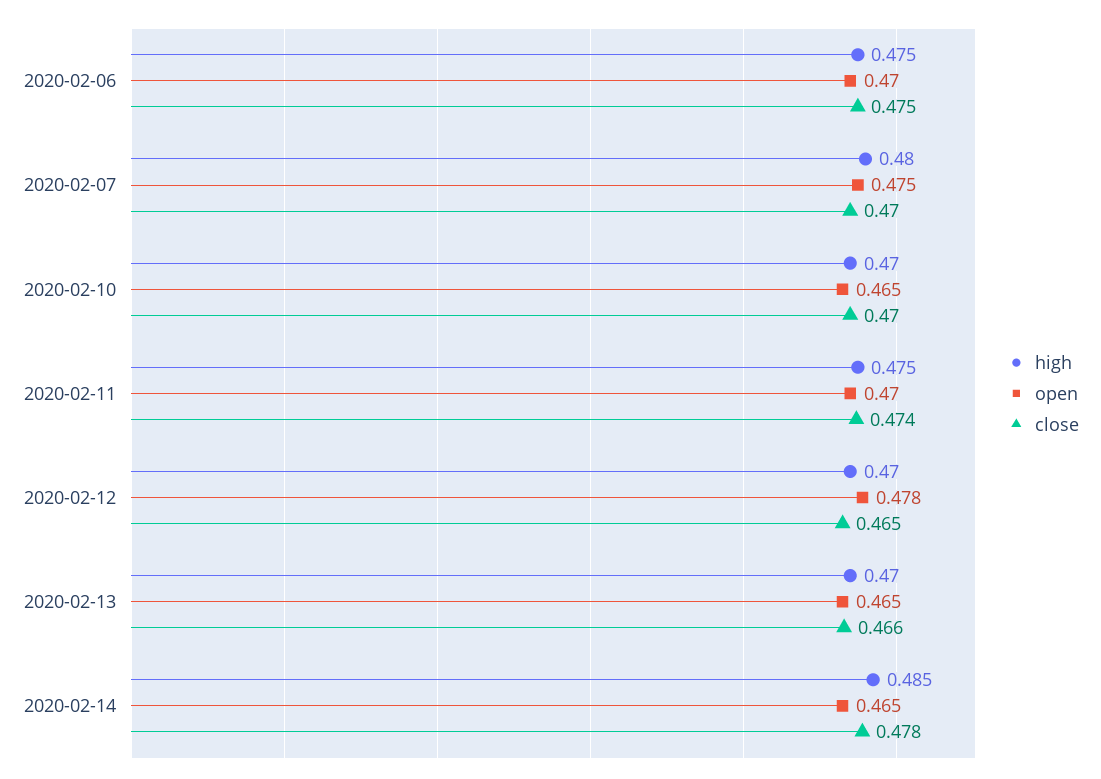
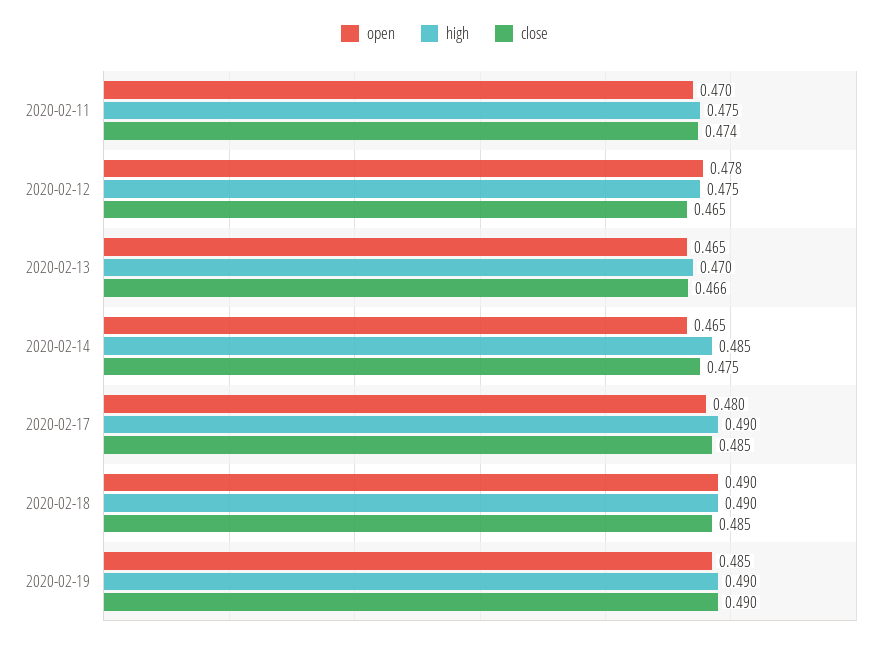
high, 2020-02-06: 0.475 -> none
open, 2020-02-06: 0.47 -> none
close, 2020-02-06: 0.475 -> none
high, 2020-02-07: 0.48 -> none
open, 2020-02-07: 0.475 -> none
close, 2020-02-07: 0.47 -> none
high, 2020-02-10: 0.47 -> none
open, 2020-02-10: 0.465 -> none
close, 2020-02-10: 0.47 -> none
high, 2020-02-12: 0.47 -> 0.475
close, 2020-02-14: 0.478 -> 0.475
open, 2020-02-17: none -> 0.48
high, 2020-02-17: none -> 0.49
close, 2020-02-17: none -> 0.485
open, 2020-02-18: none -> 0.49
high, 2020-02-18: none -> 0.49
close, 2020-02-18: none -> 0.485
open, 2020-02-19: none -> 0.485
high, 2020-02-19: none -> 0.49
close, 2020-02-19: none -> 0.49

